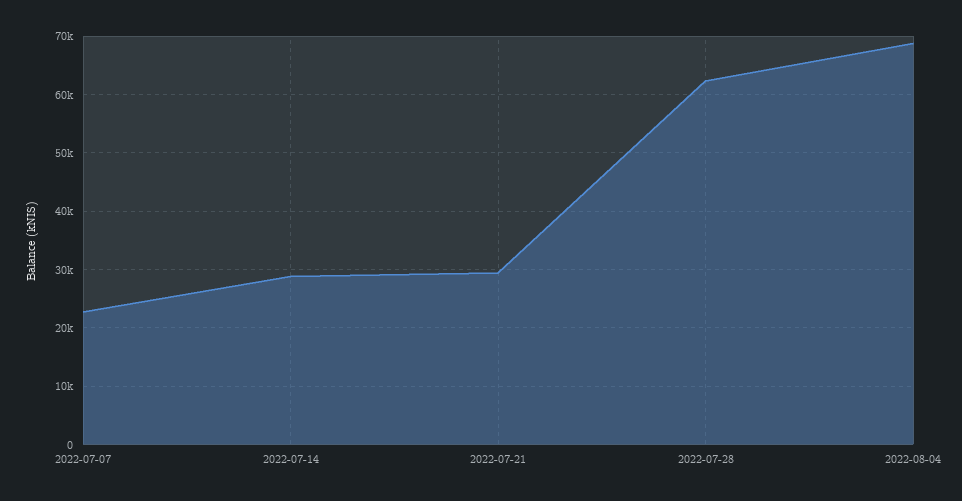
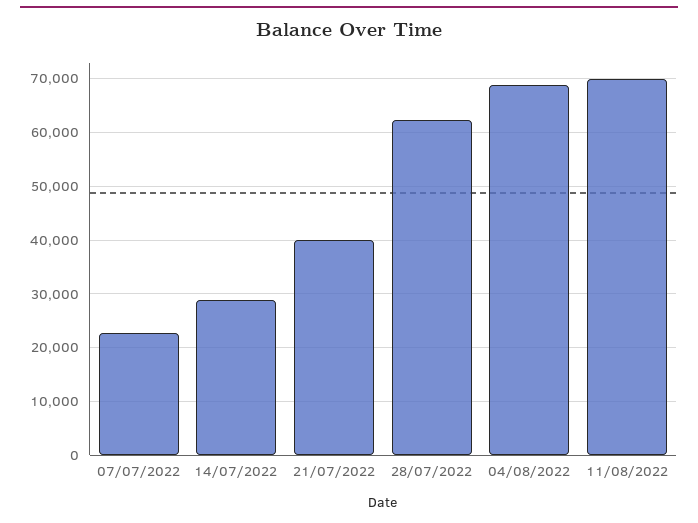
2022-07-21: 30000 -> 40000
11/08/2022: none -> 70000

